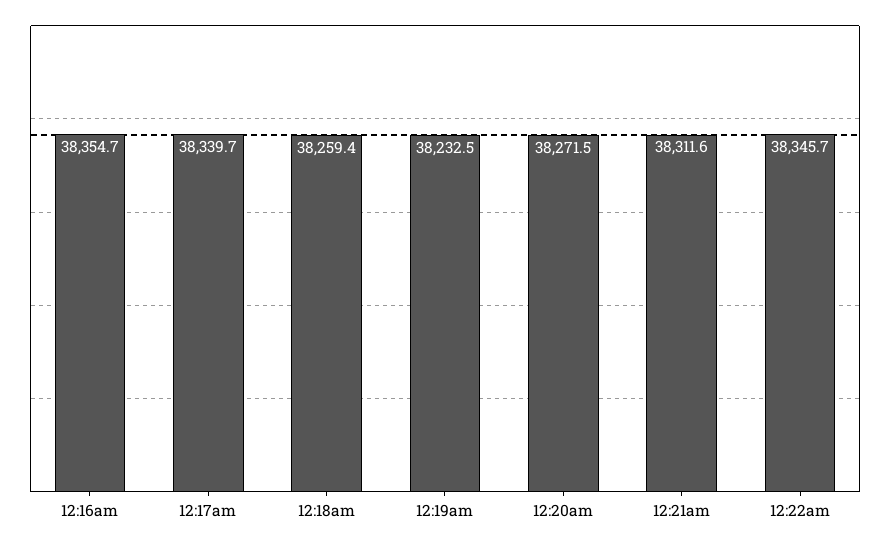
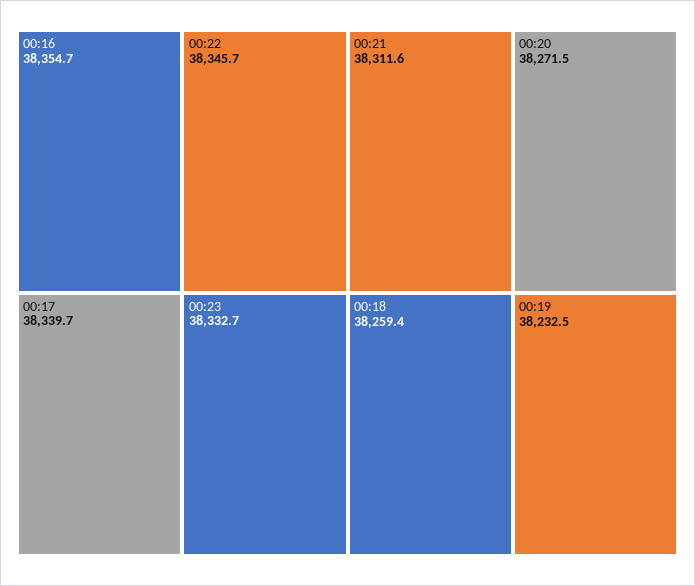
00:23: none -> 38332.7

